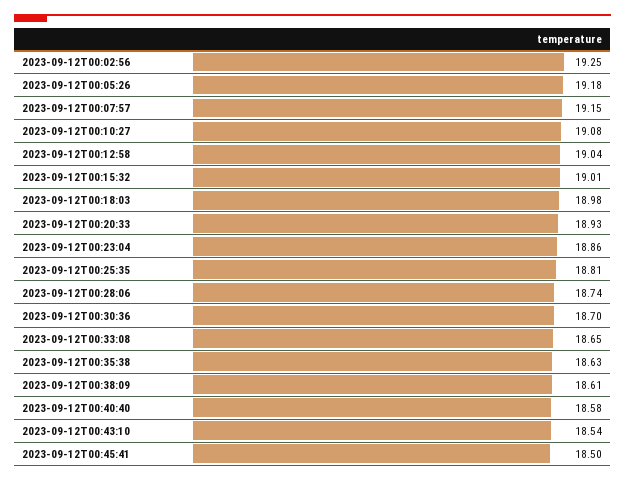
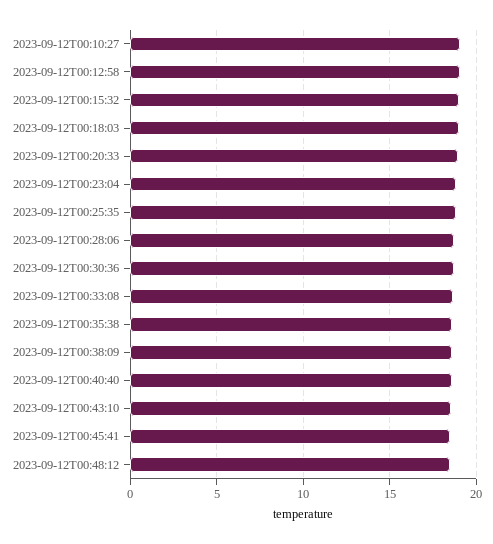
2023-09-12T00:02:56: 19.25 -> none
2023-09-12T00:05:26: 19.18 -> none
2023-09-12T00:07:57: 19.15 -> none
2023-09-12T00:48:12: none -> 18.5

